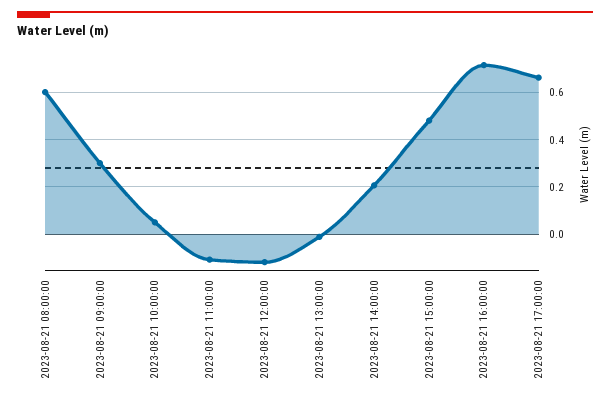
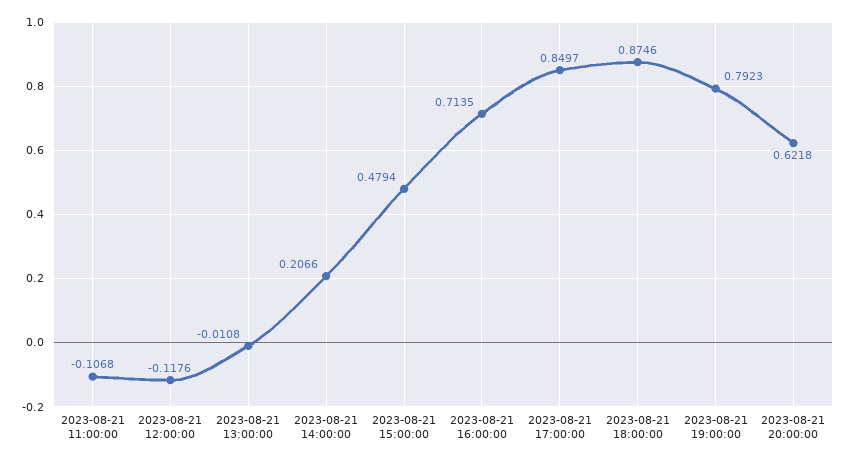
2023-08-21 08:00:00: 0.6 -> none
2023-08-21 09:00:00: 0.3 -> none
2023-08-21 10:00:00: 0.05 -> none
2023-08-21 17:00:00: 0.65 -> 0.8497
2023-08-21 18:00:00: none -> 0.8746
2023-08-21 19:00:00: none -> 0.7923
2023-08-21 20:00:00: none -> 0.6218

